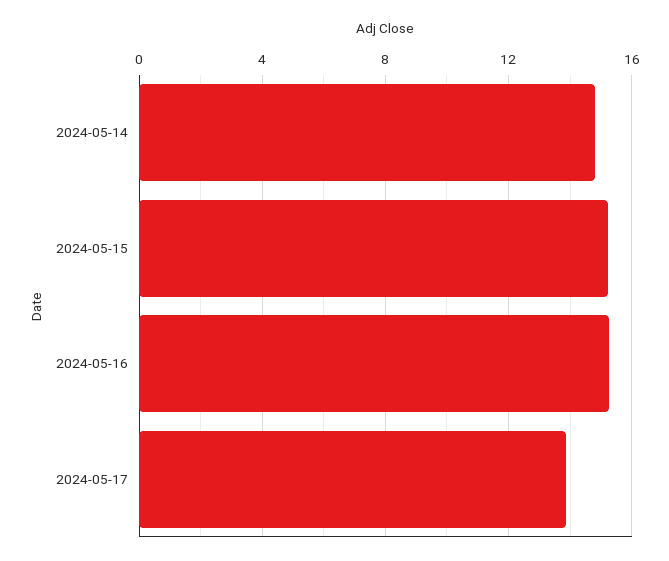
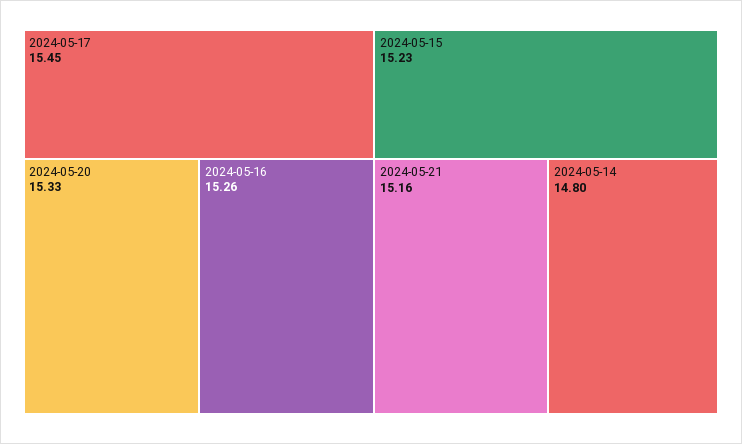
2024-05-17: 14 -> 15.45
2024-05-20: none -> 15.33
2024-05-21: none -> 15.16

